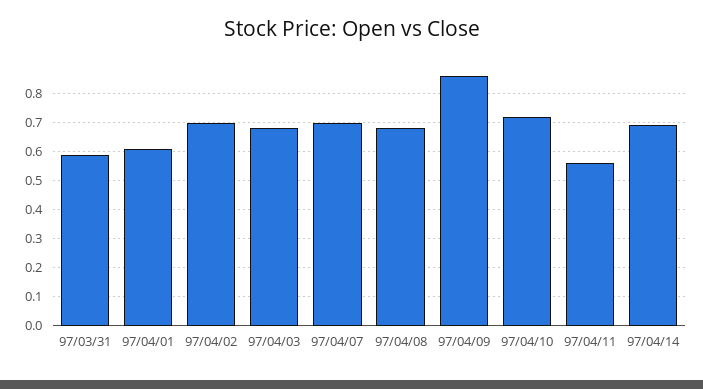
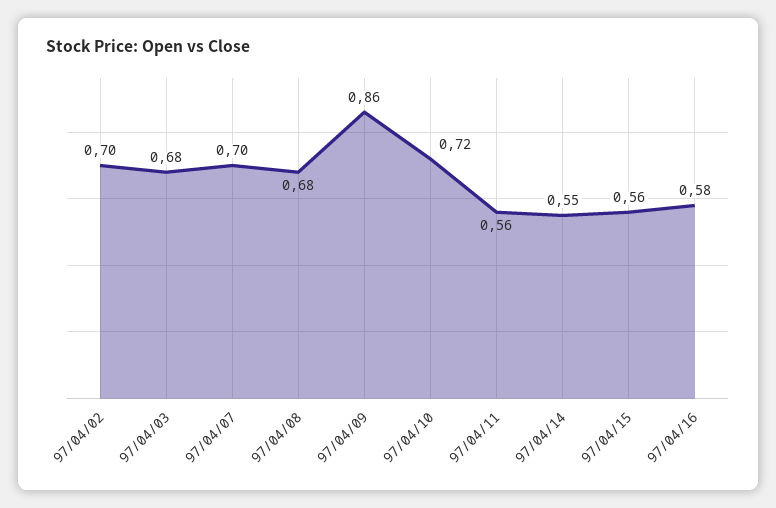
97/03/31: 0.6 -> none
97/04/01: 0.6 -> none
97/04/14: 0.7 -> 0.55
97/04/15: none -> 0.56
97/04/16: none -> 0.58

